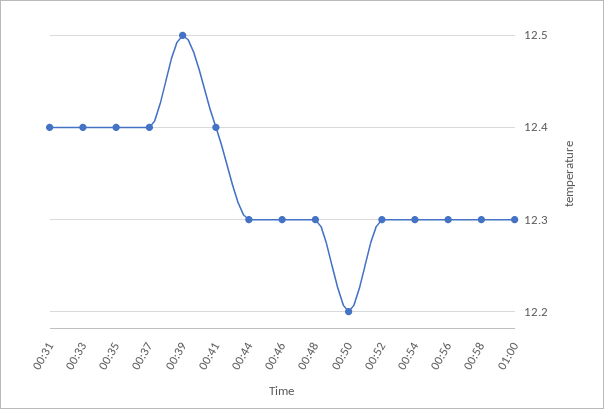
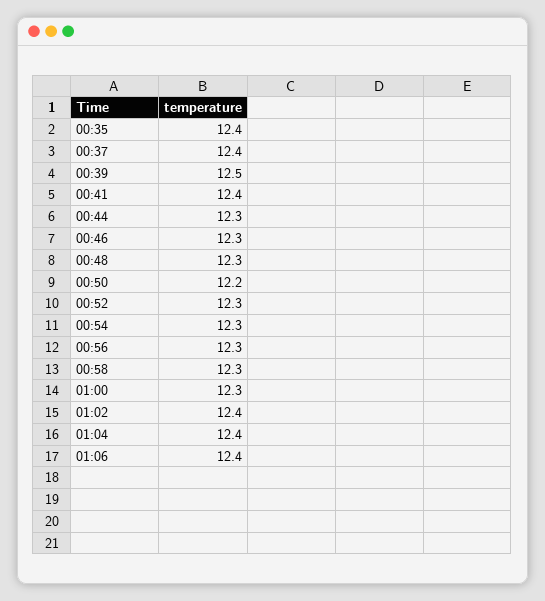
00:31: 12.4 -> none
00:33: 12.4 -> none
01:02: none -> 12.4
01:04: none -> 12.4
01:06: none -> 12.4

